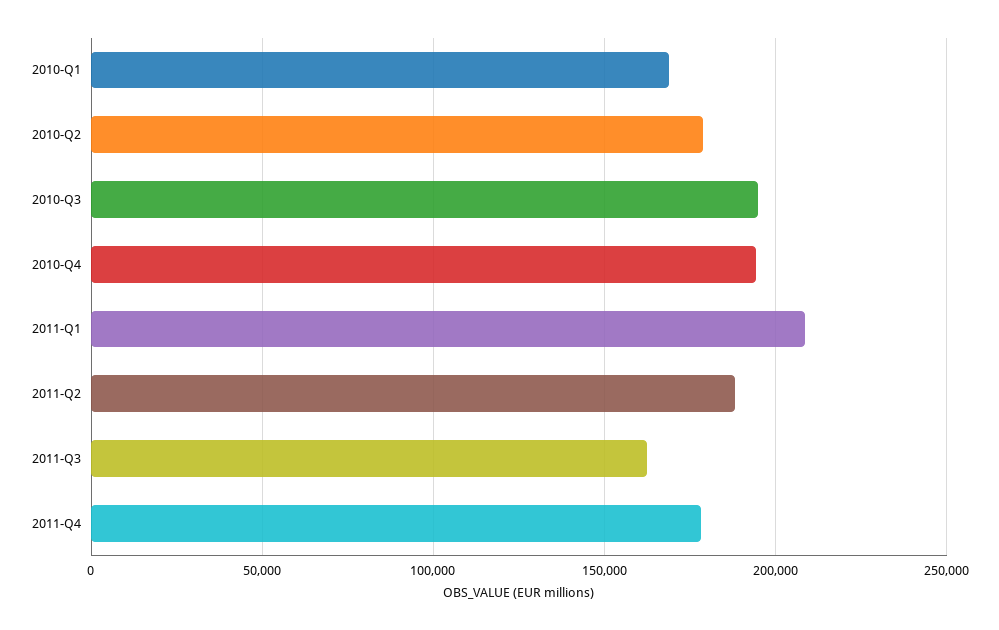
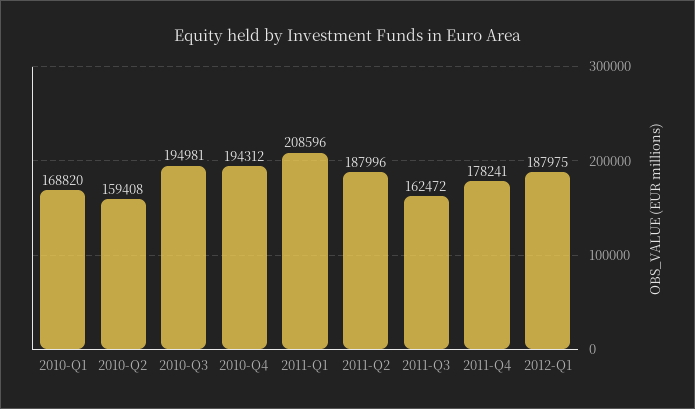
2010-Q2: 180000 -> 159408
2012-Q1: none -> 187975

